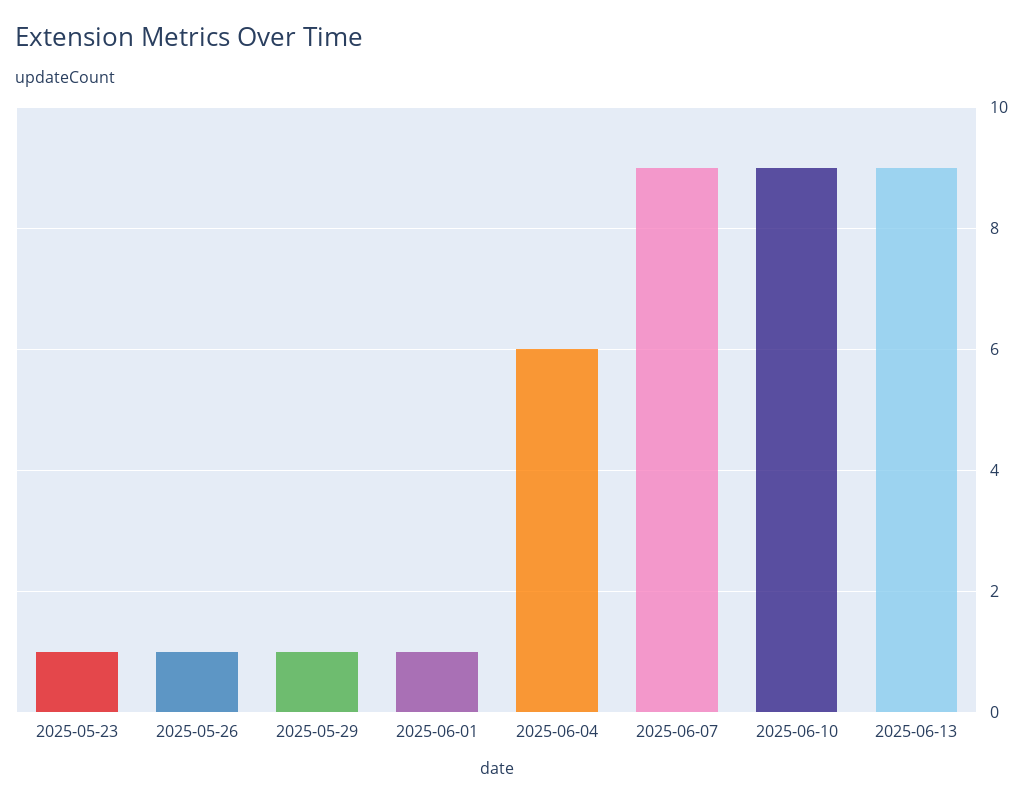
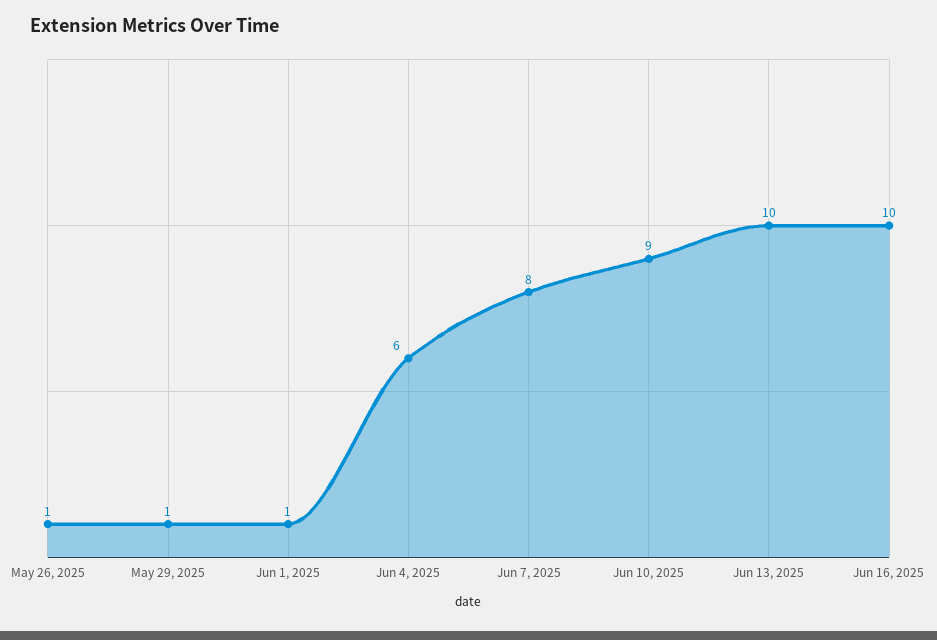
2025-05-23: 1 -> none
2025-06-07: 9 -> 8
2025-06-13: 9 -> 10
Jun 16, 2025: none -> 10

